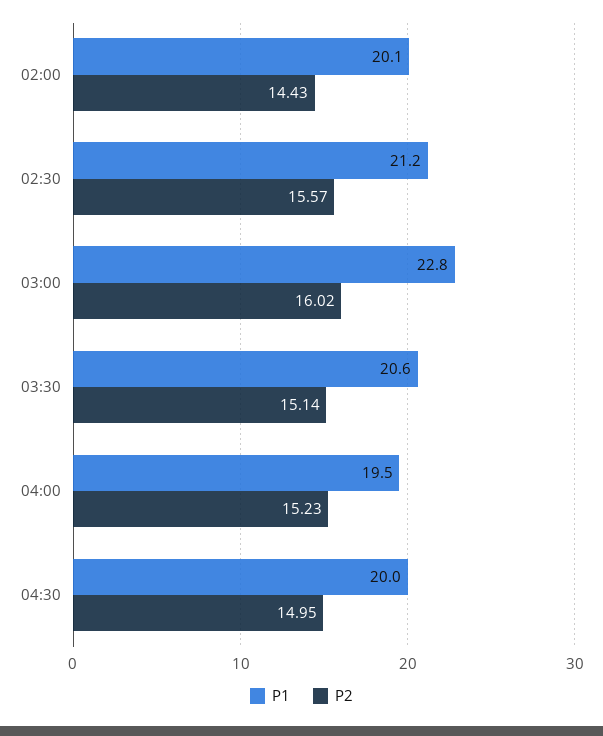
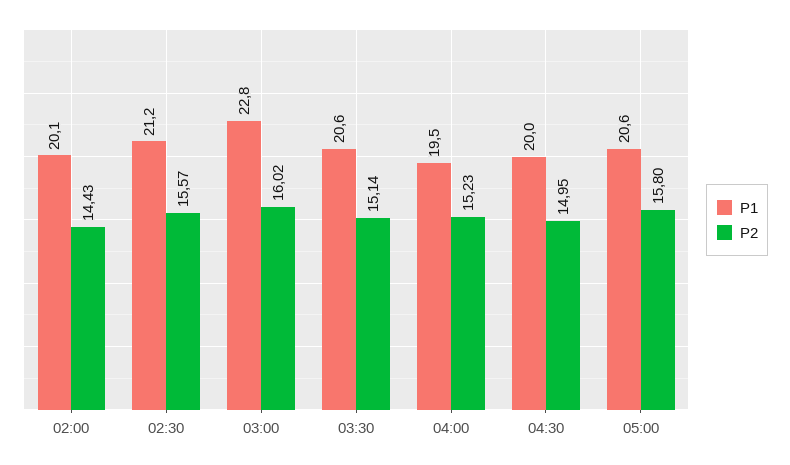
P1, 05:00: none -> 20.6
P2, 05:00: none -> 15.8

